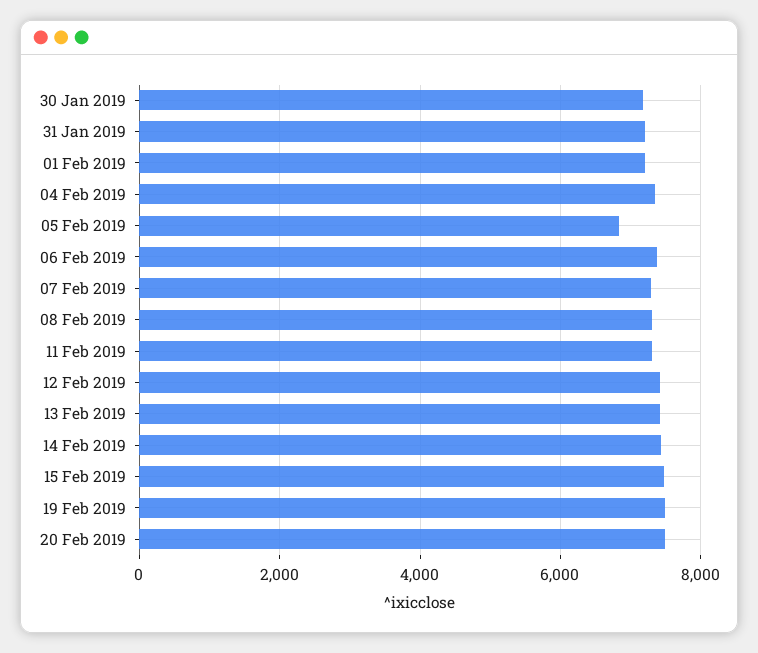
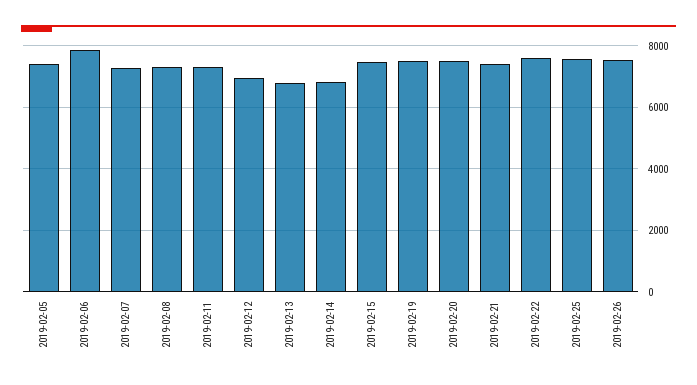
30 Jan 2019: 7200 -> none
31 Jan 2019: 7200 -> none
01 Feb 2019: 7200 -> none
04 Feb 2019: 7400 -> none
05 Feb 2019: 6800 -> 7400
06 Feb 2019: 7400 -> 7800
12 Feb 2019: 7400 -> 7000
13 Feb 2019: 7400 -> 6800
14 Feb 2019: 7400 -> 6800
2019-02-21: none -> 7400
2019-02-22: none -> 7600
2019-02-25: none -> 7600
2019-02-26: none -> 7600

